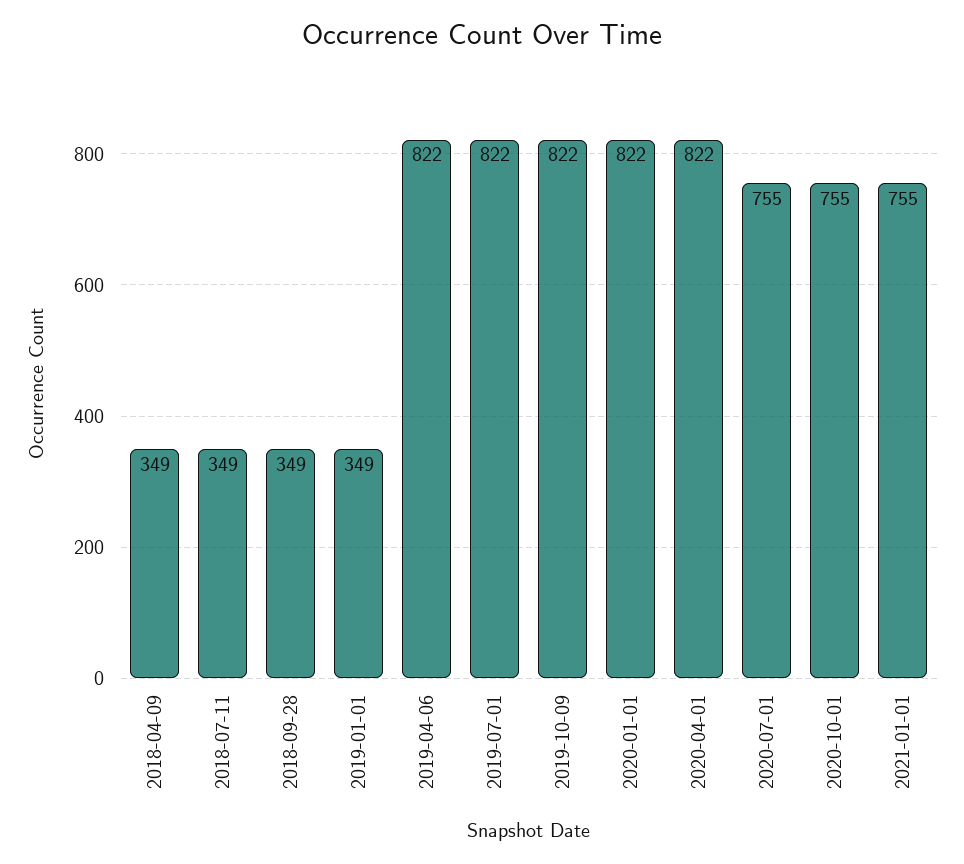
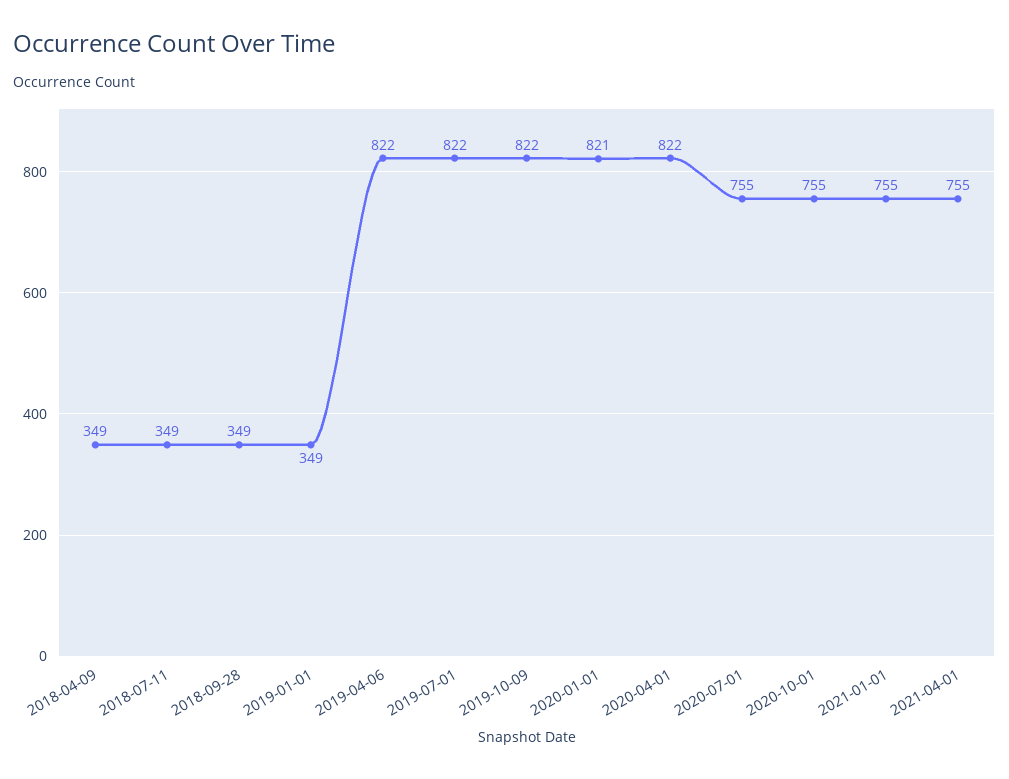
2020-01-01: 822 -> 821
2021-04-01: none -> 755

